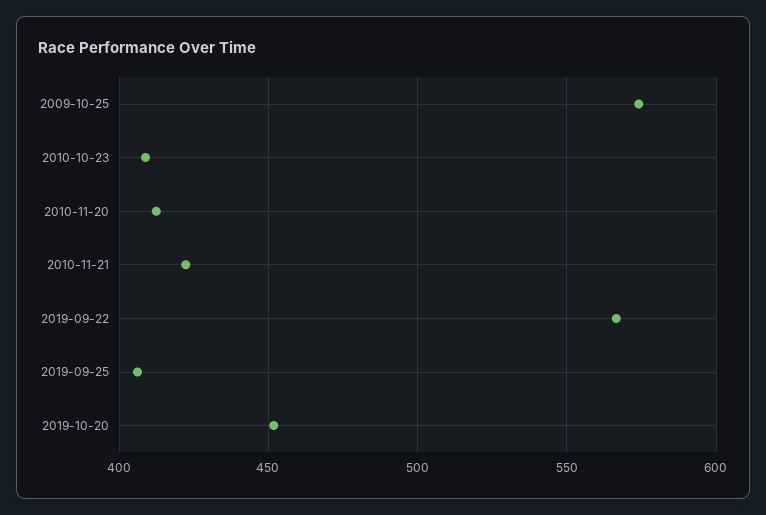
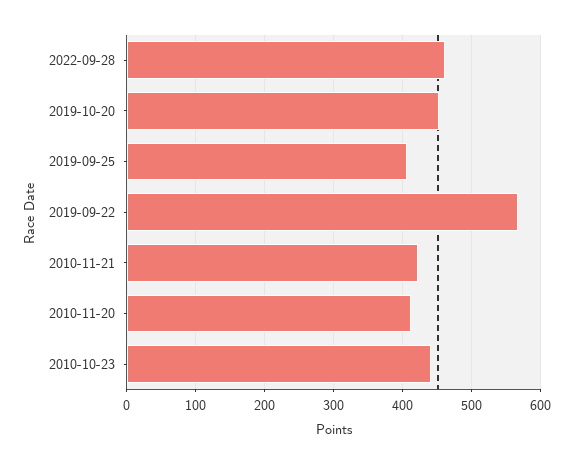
2009-10-25: 575 -> none
2010-10-23: 410 -> 440
2022-09-28: none -> 460

